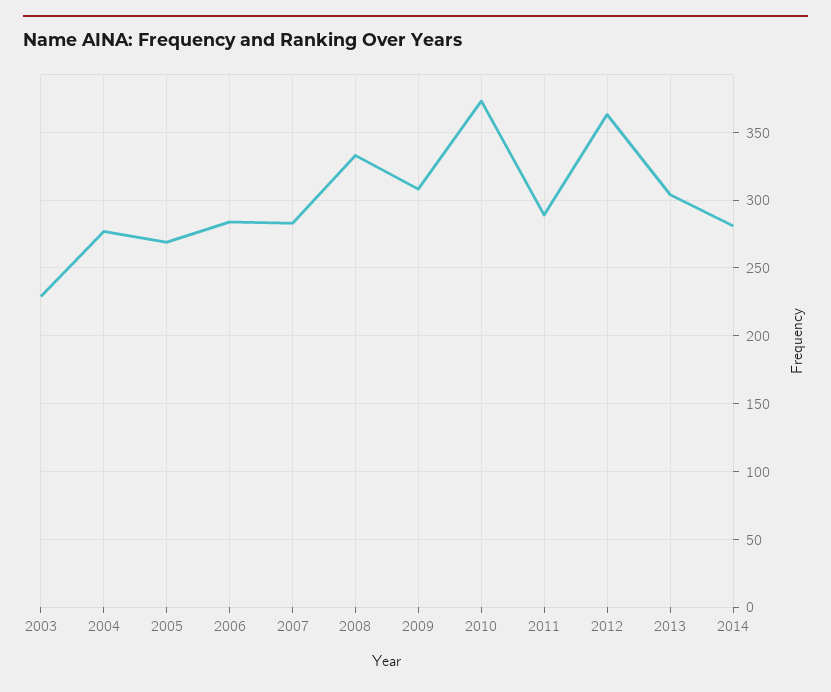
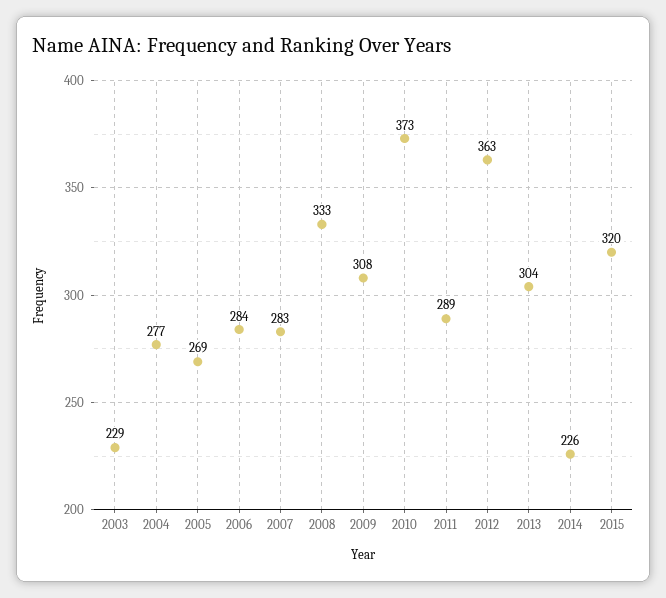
2014: 280 -> 226
2015: none -> 320

